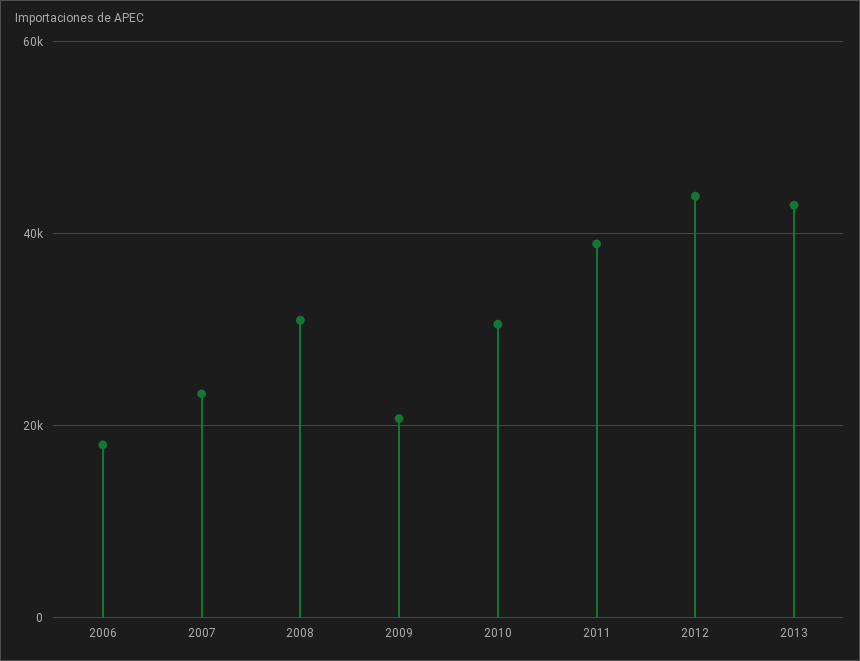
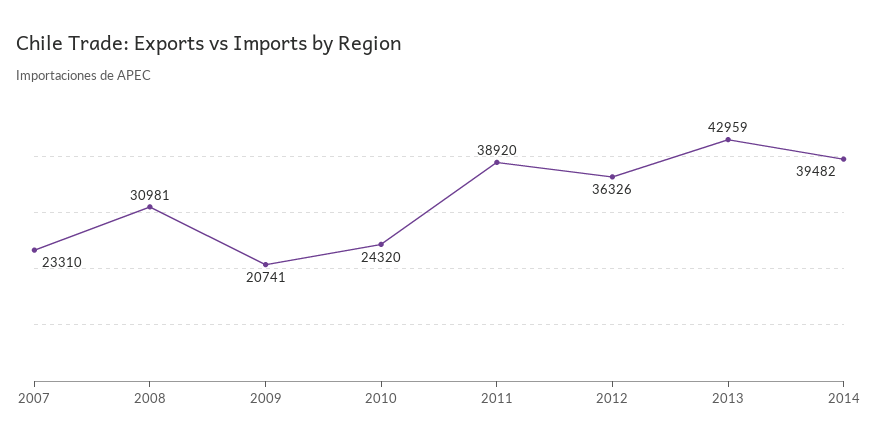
2006: 18000 -> none
2010: 30000 -> 24320
2012: 44000 -> 36326
2014: none -> 39482

